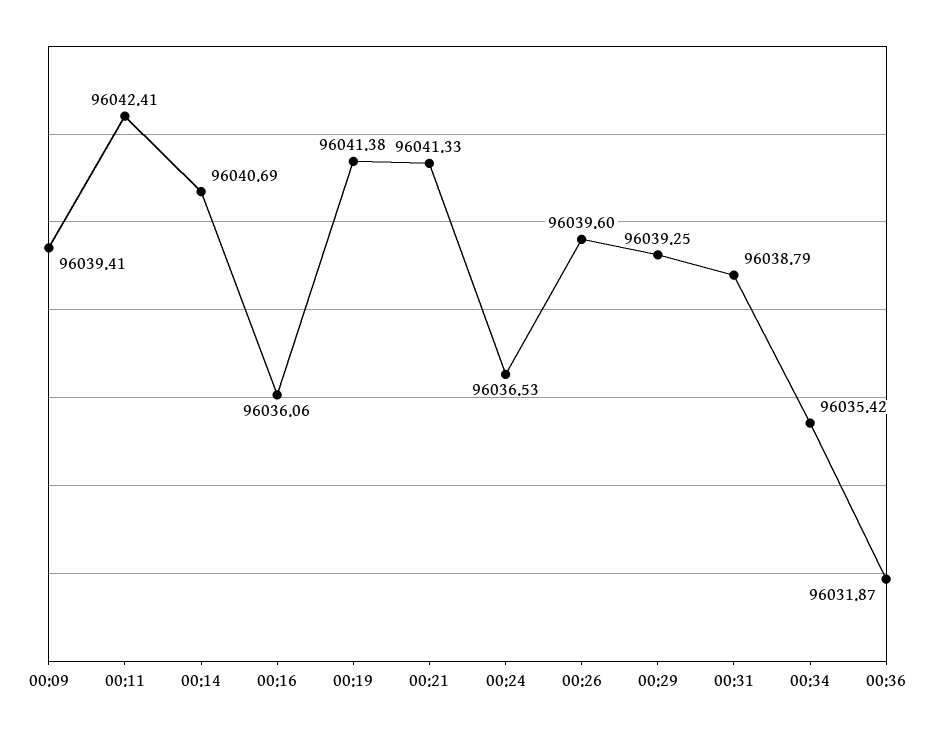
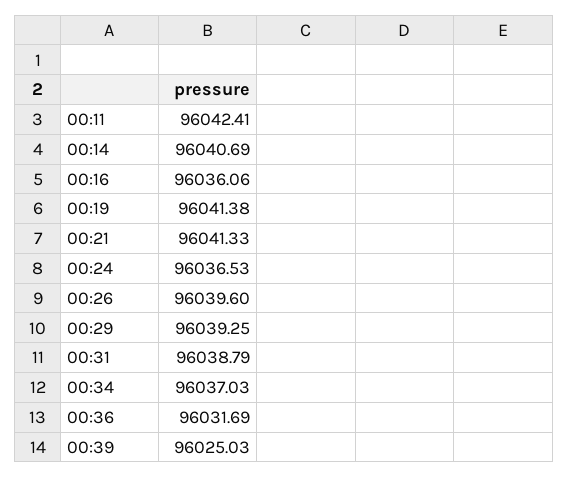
00:09: 96039.41 -> none
00:34: 96035.42 -> 96037.03
00:36: 96031.87 -> 96031.69
00:39: none -> 96025.03

